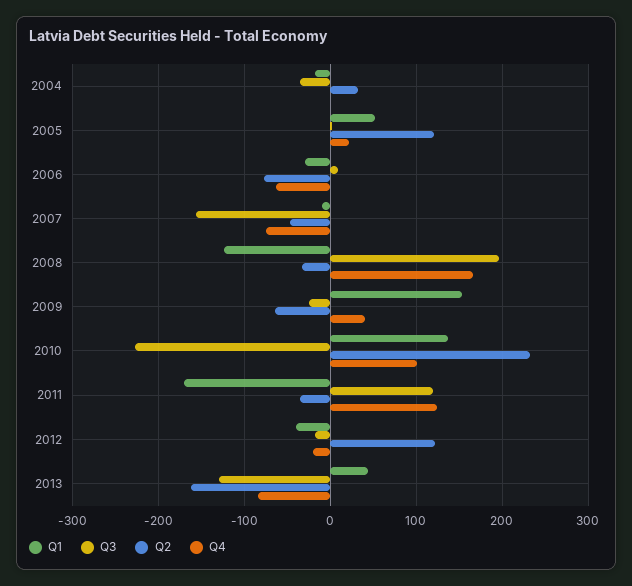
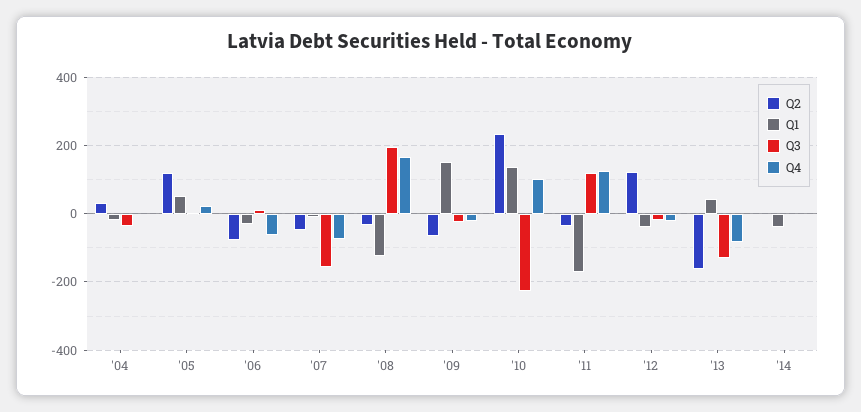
Q4, 2009: 40 -> -20
Q2, '14: none -> 0
Q1, '14: none -> -40
Q3, '14: none -> 0
Q4, '14: none -> 0

